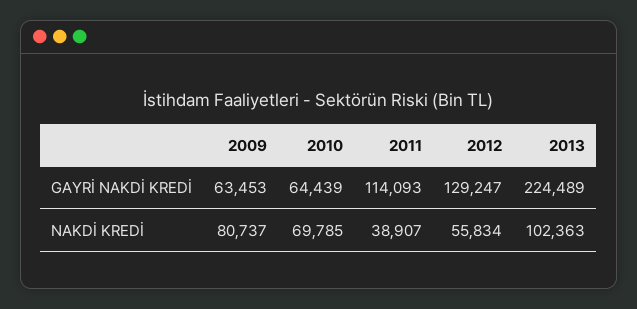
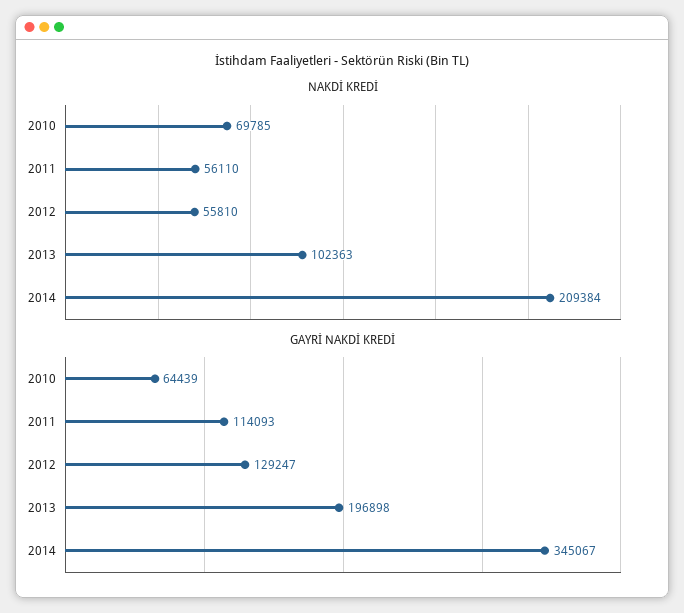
GAYRİ NAKDİ KREDİ, 2009: 63453 -> none
GAYRİ NAKDİ KREDİ, 2013: 224489 -> 196898
NAKDİ KREDİ, 2009: 80737 -> none
NAKDİ KREDİ, 2011: 38907 -> 56110
NAKDİ KREDİ, 2012: 55834 -> 55810
NAKDİ KREDİ, 2014: none -> 209384
GAYRİ NAKDİ KREDİ, 2014: none -> 345067

